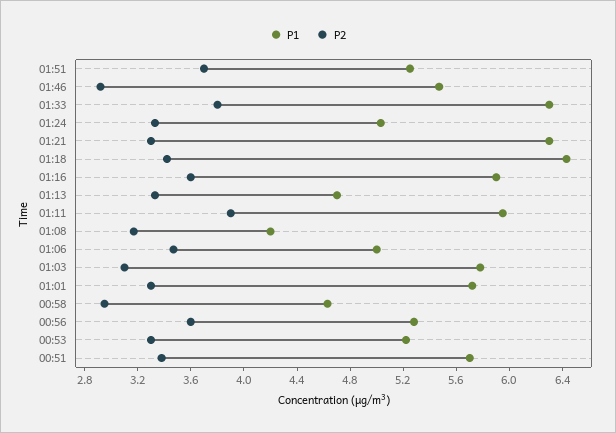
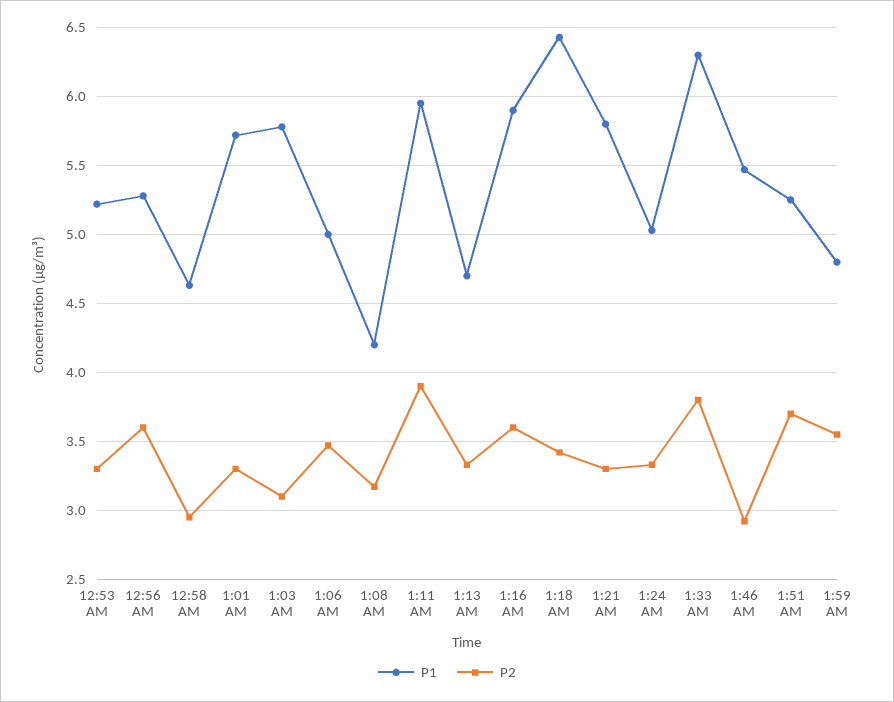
P1, 01:21: 6.3 -> 5.8
P1, 00:51: 5.7 -> none
P2, 00:51: 3.4 -> none
P1, 1:59 AM: none -> 4.8
P2, 1:59 AM: none -> 3.55

